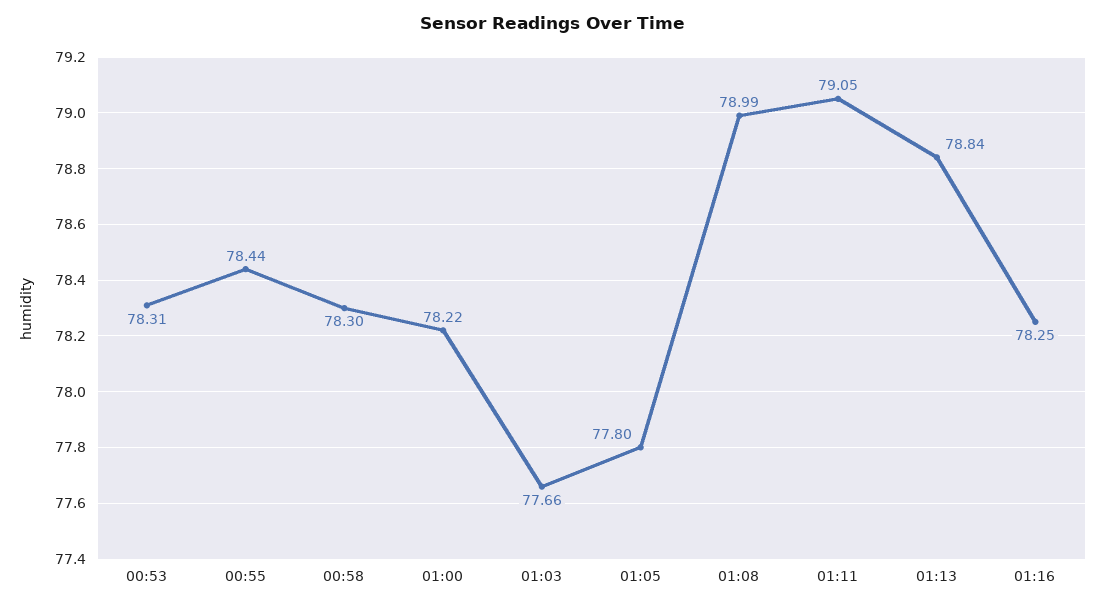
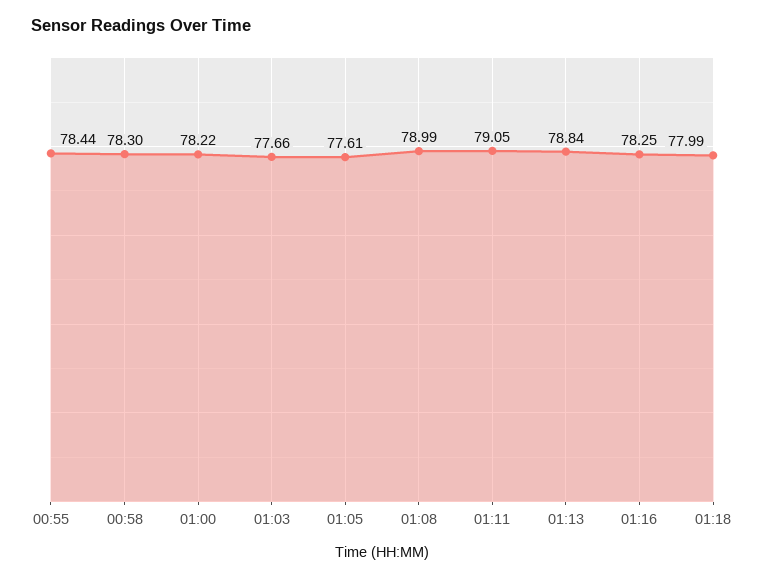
00:53: 78.31 -> none
01:05: 77.8 -> 77.61
01:18: none -> 77.99

